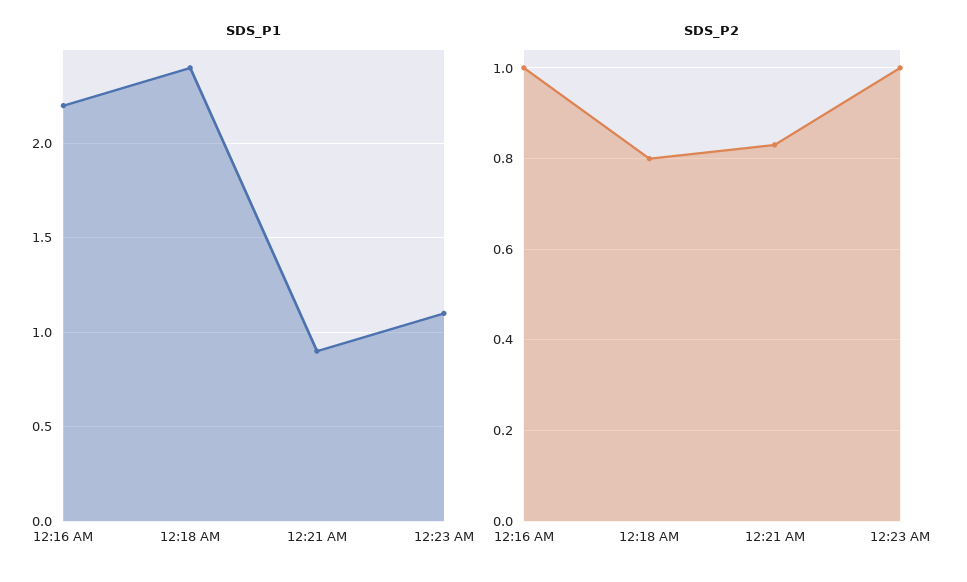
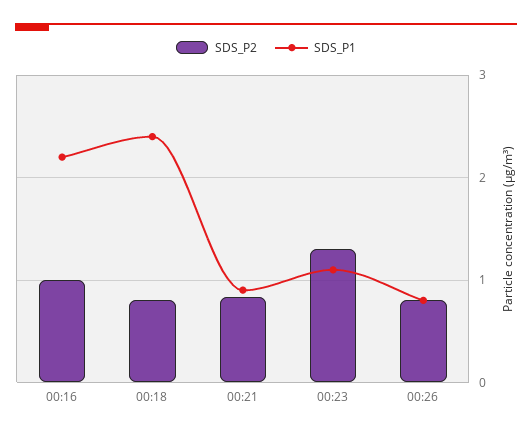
SDS_P2, 12:23 AM: 1 -> 1.3
SDS_P2, 00:26: none -> 0.8
SDS_P1, 00:26: none -> 0.8

